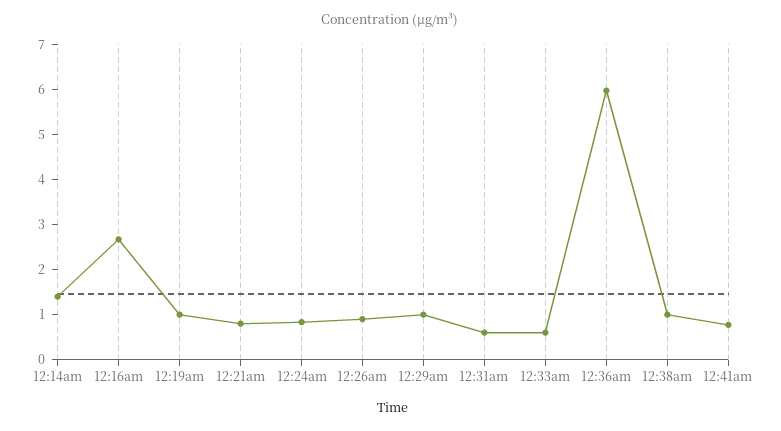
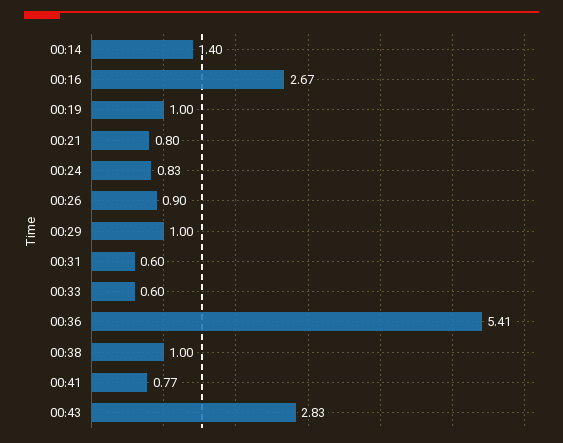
12:36am: 6 -> 5.41
00:43: none -> 2.83

